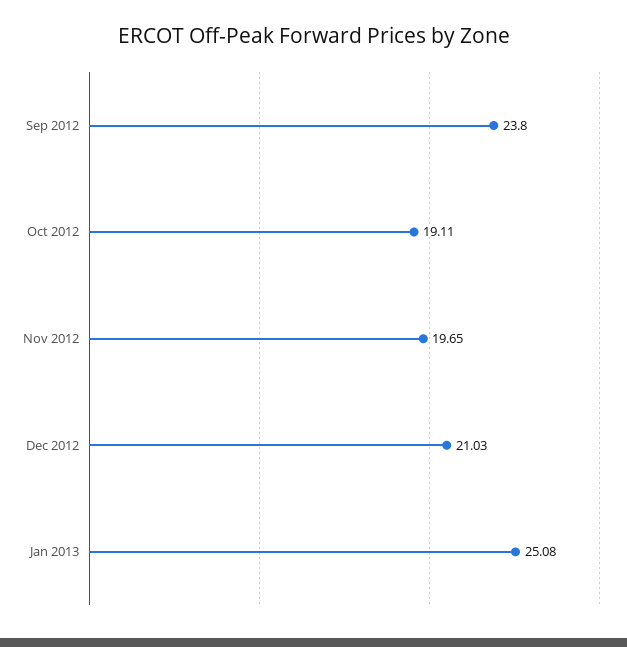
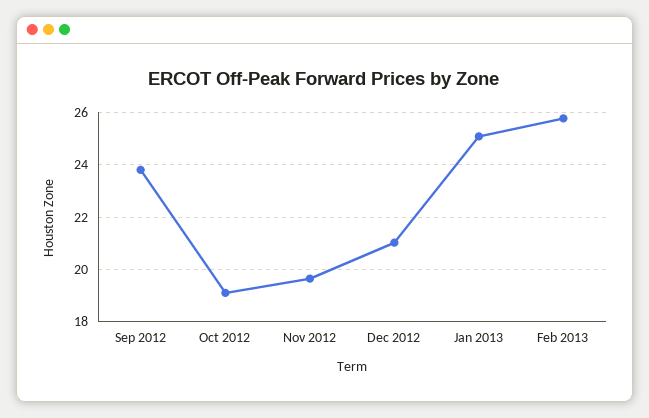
Feb 2013: none -> 25.75

